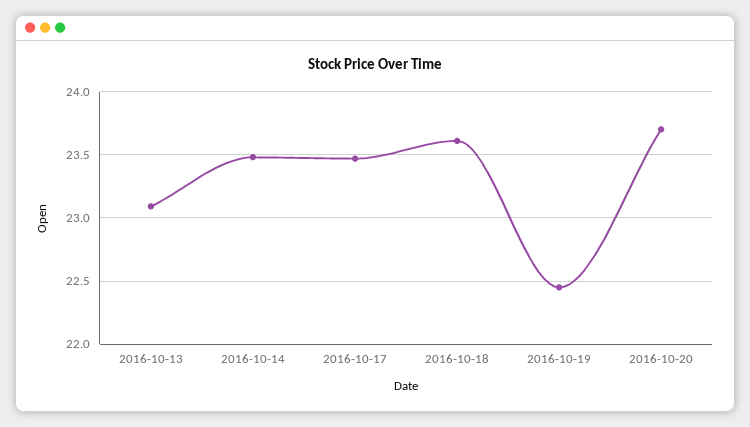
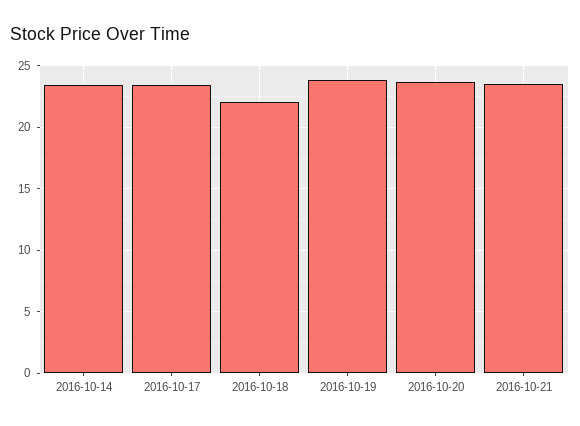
2016-10-13: 23.1 -> none
2016-10-18: 23.6 -> 22
2016-10-19: 22.45 -> 24
2016-10-21: none -> 23.5

